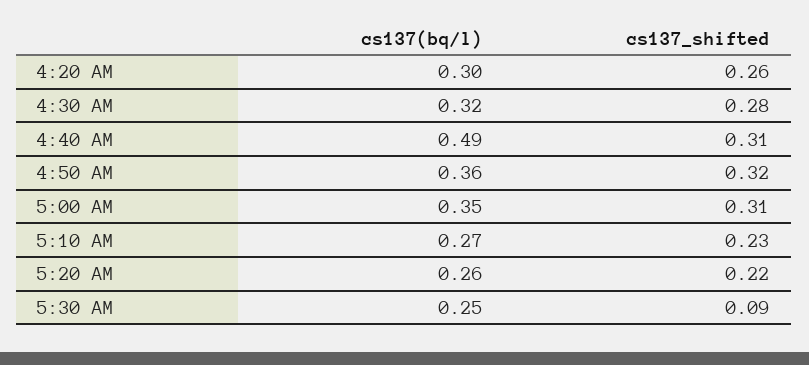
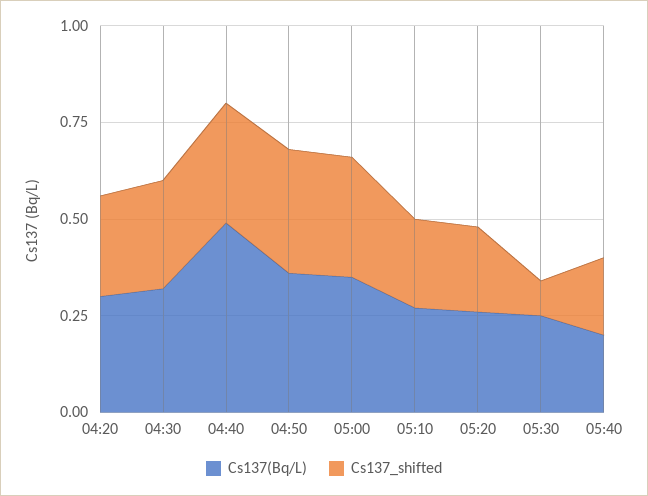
cs137(bq/l), 05:40: none -> 0.2
cs137_shifted, 05:40: none -> 0.2

